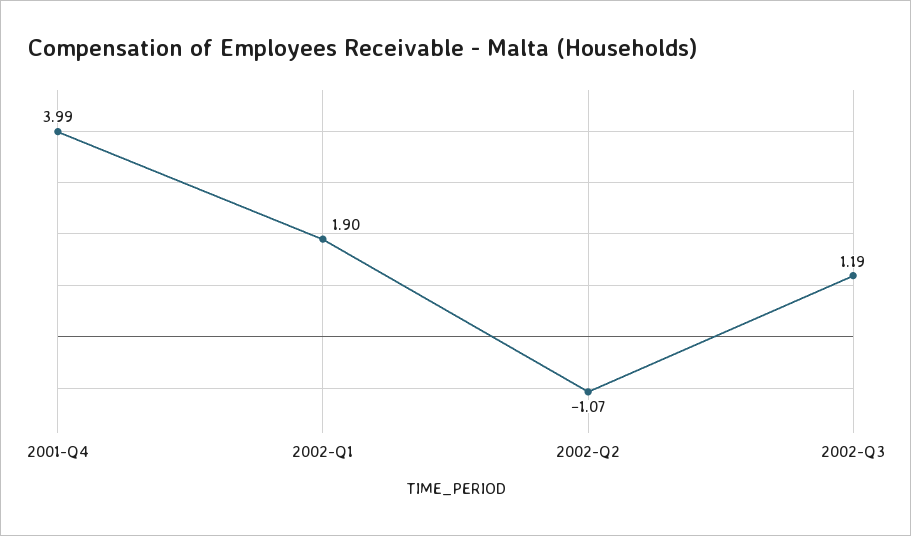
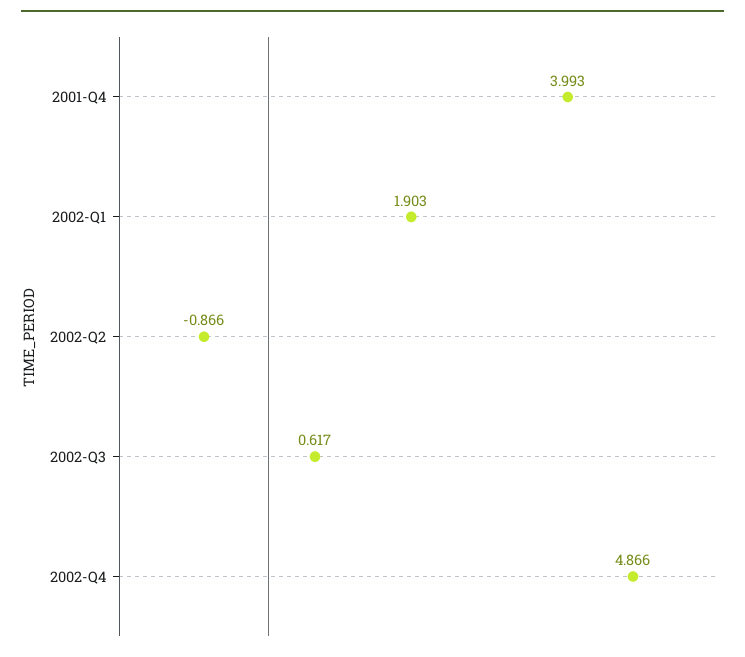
2002-Q2: -1.07 -> -0.866
2002-Q3: 1.19 -> 0.617
2002-Q4: none -> 4.866

